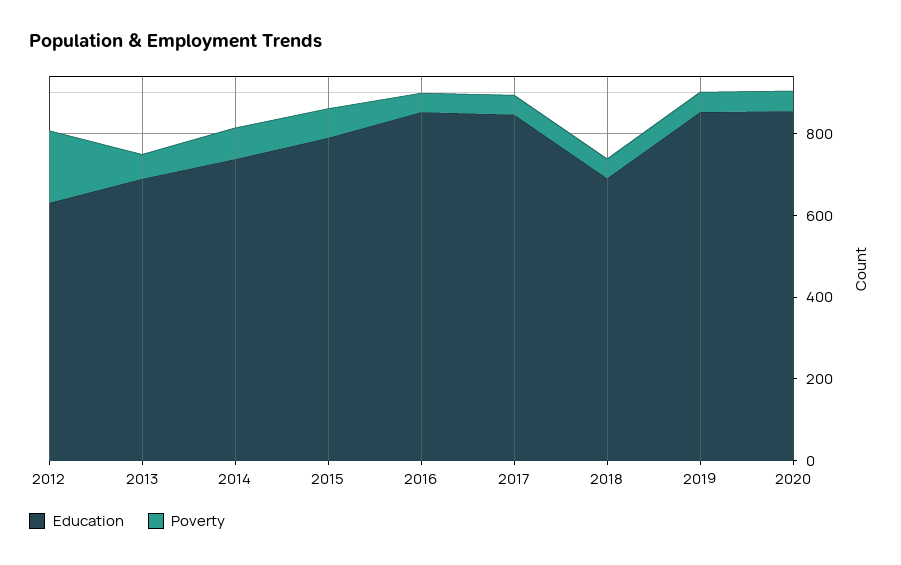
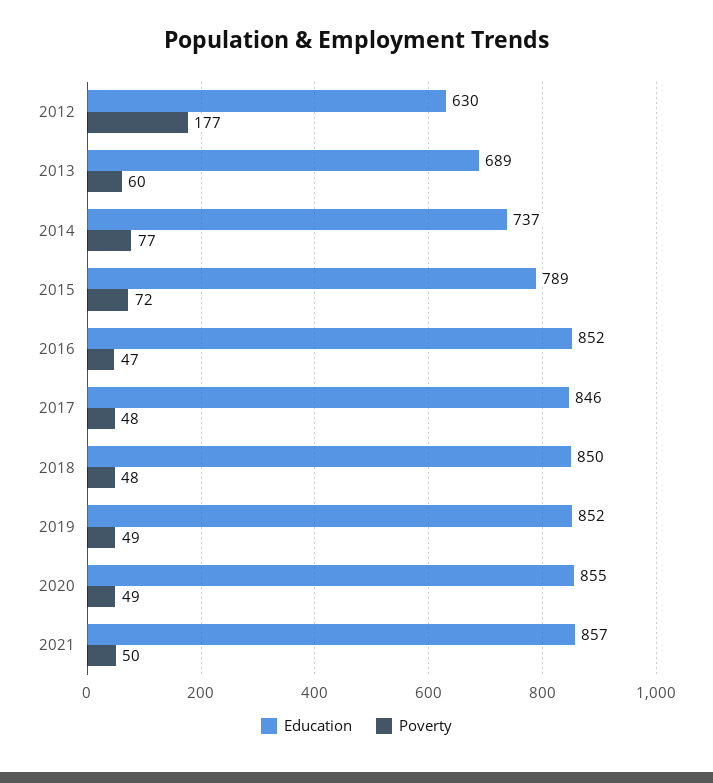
Education, 2018: 700 -> 850
Education, 2021: none -> 857
Poverty, 2021: none -> 50

